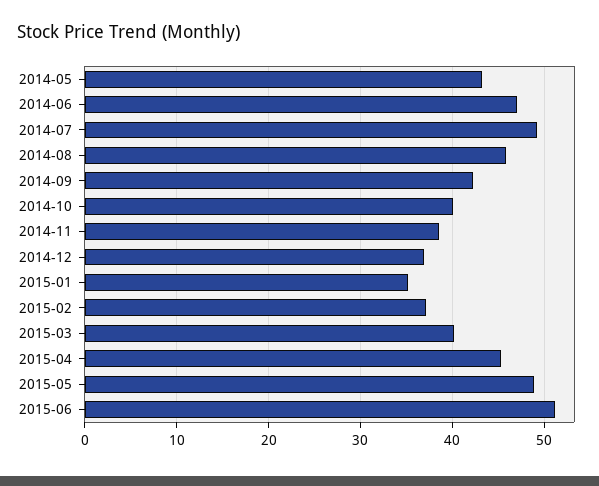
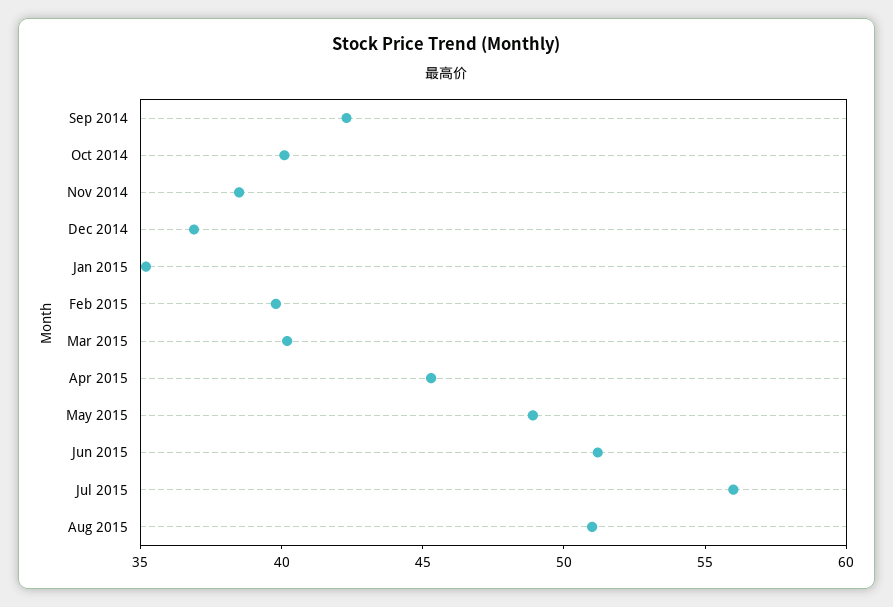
2014-05: 43 -> none
2014-06: 47 -> none
2014-07: 49 -> none
2014-08: 46 -> none
2015-02: 37 -> 40
Jul 2015: none -> 56
Aug 2015: none -> 51

